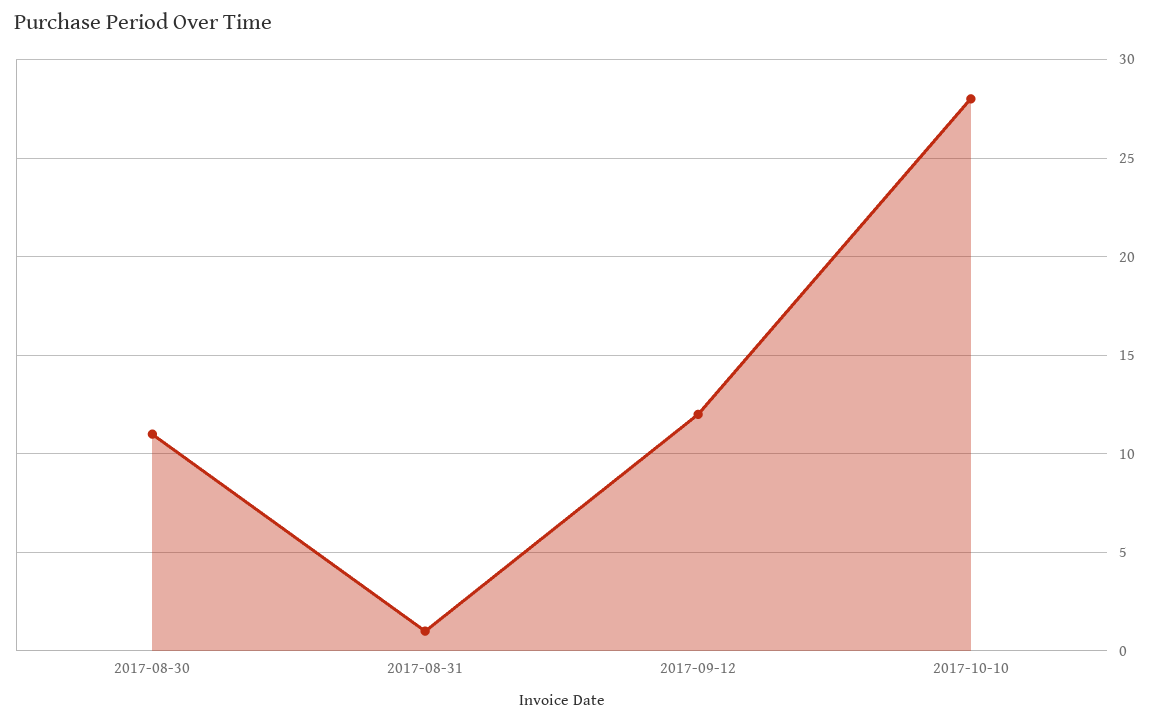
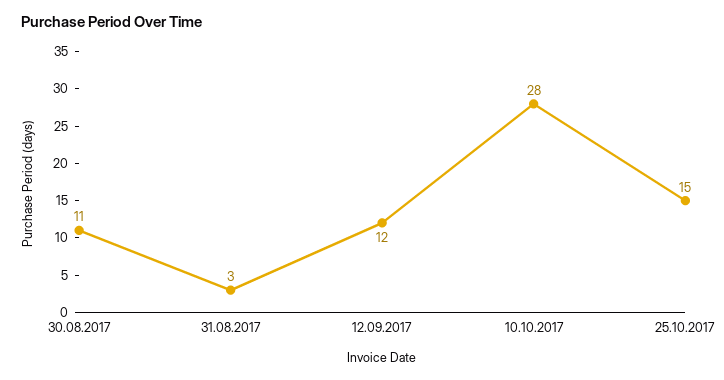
2017-08-31: 1 -> 3
25.10.2017: none -> 15

